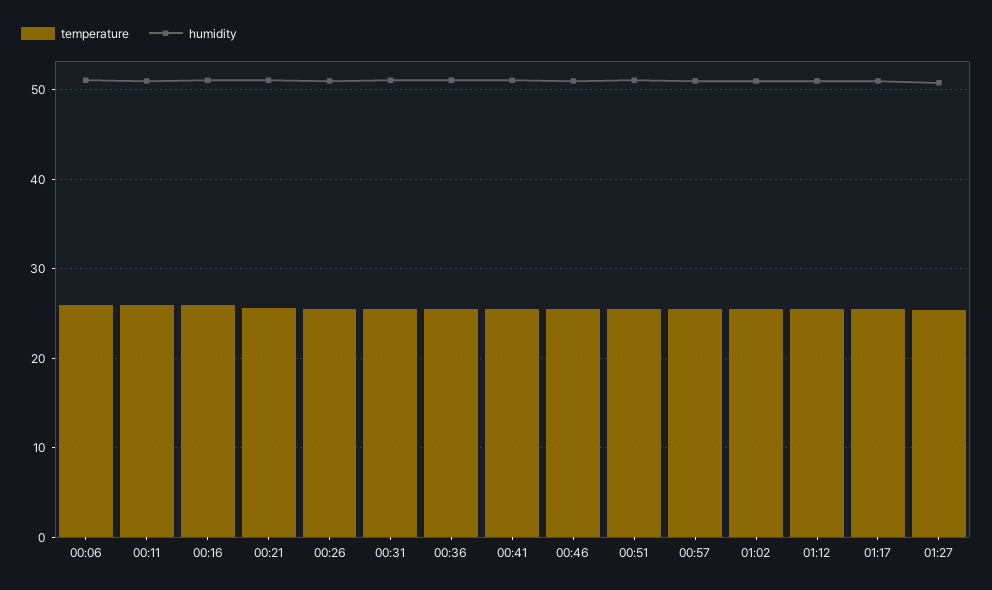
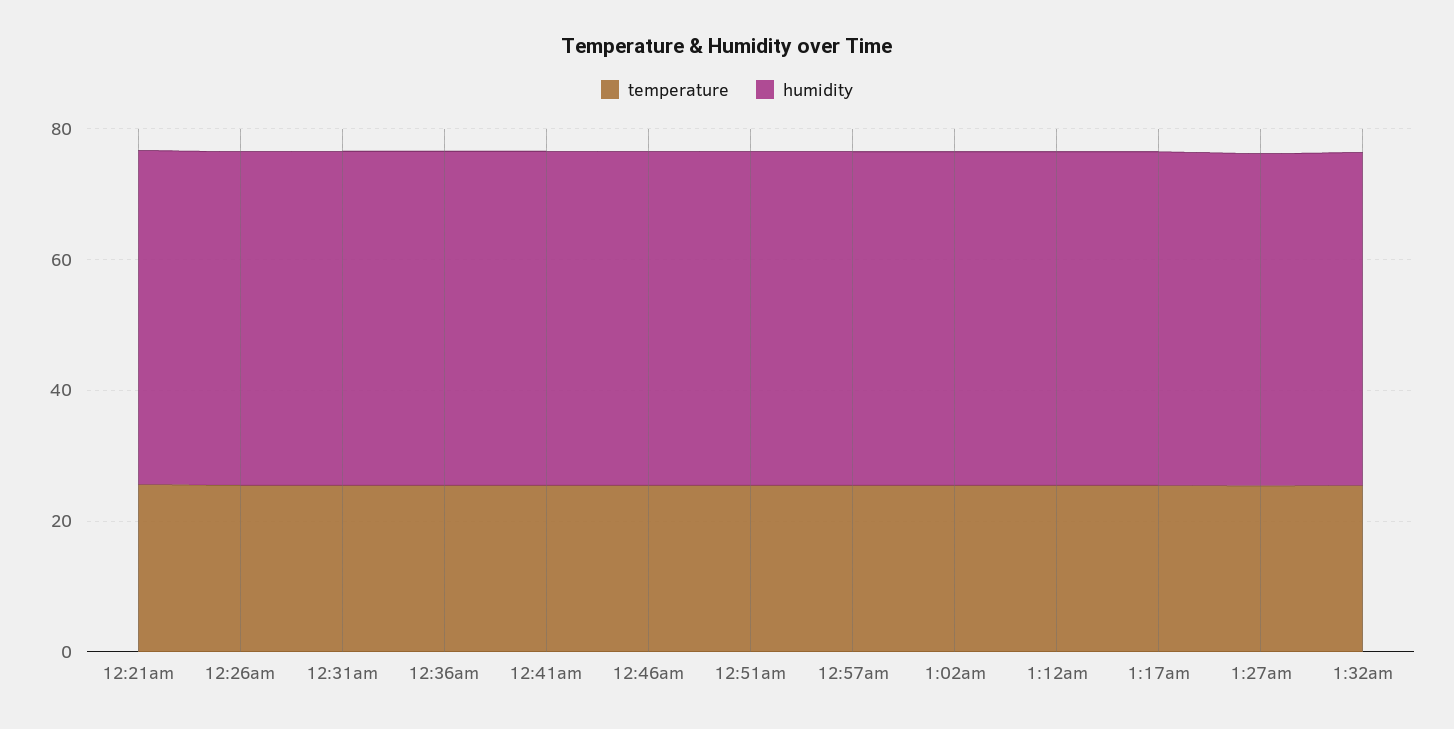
temperature, 00:06: 26 -> none
humidity, 00:06: 51 -> none
temperature, 00:11: 26 -> none
humidity, 00:11: 51 -> none
temperature, 00:16: 26 -> none
humidity, 00:16: 51 -> none
temperature, 1:32am: none -> 25
humidity, 1:32am: none -> 50

